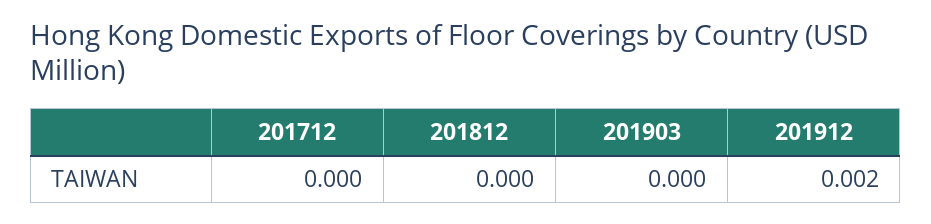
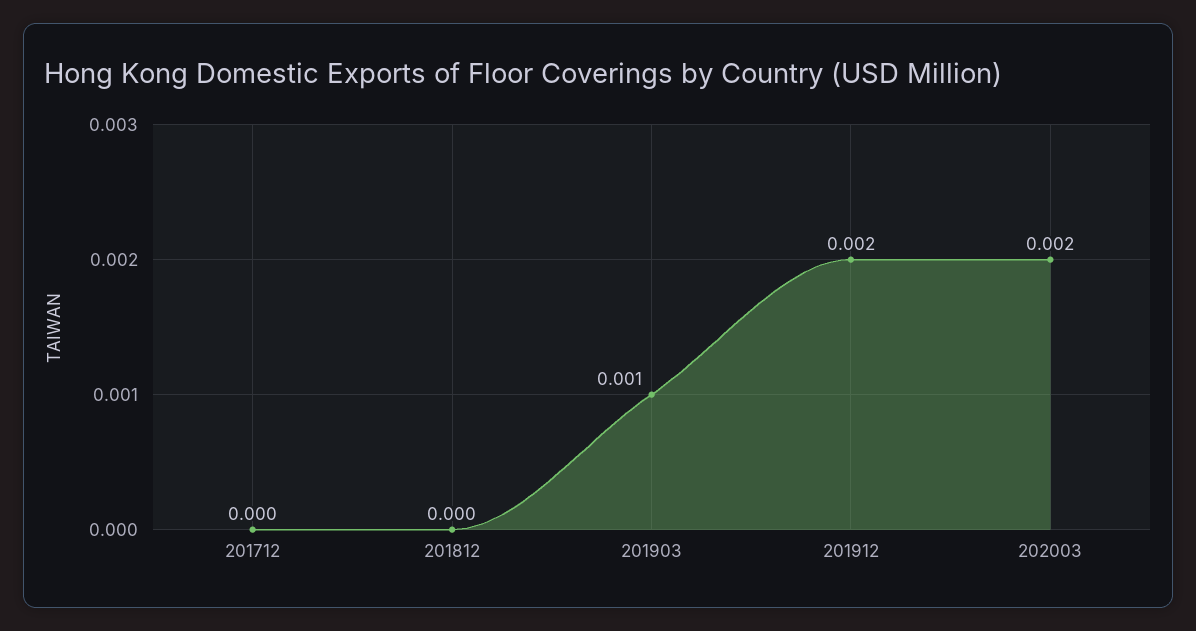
201903: 0 -> 0.001
202003: none -> 0.002

